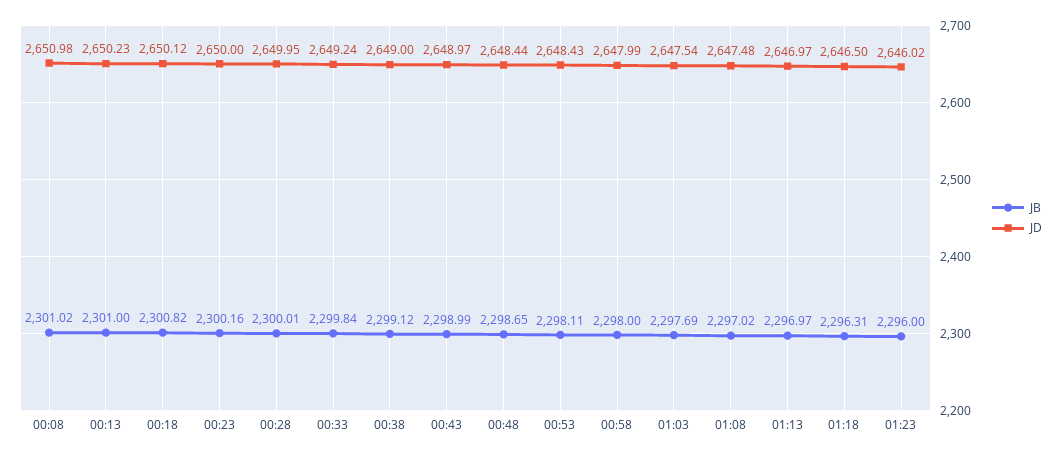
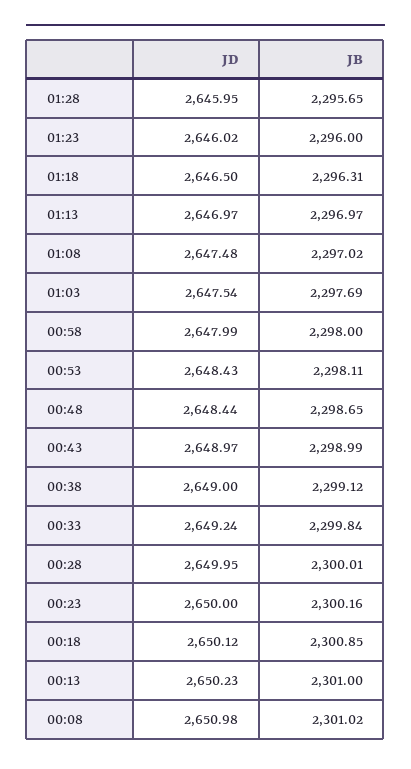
JB, 00:18: 2300.82 -> 2300.85
JD, 01:28: none -> 2645.95
JB, 01:28: none -> 2295.65

